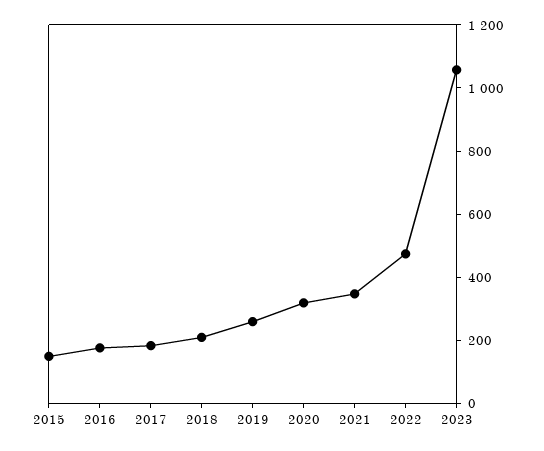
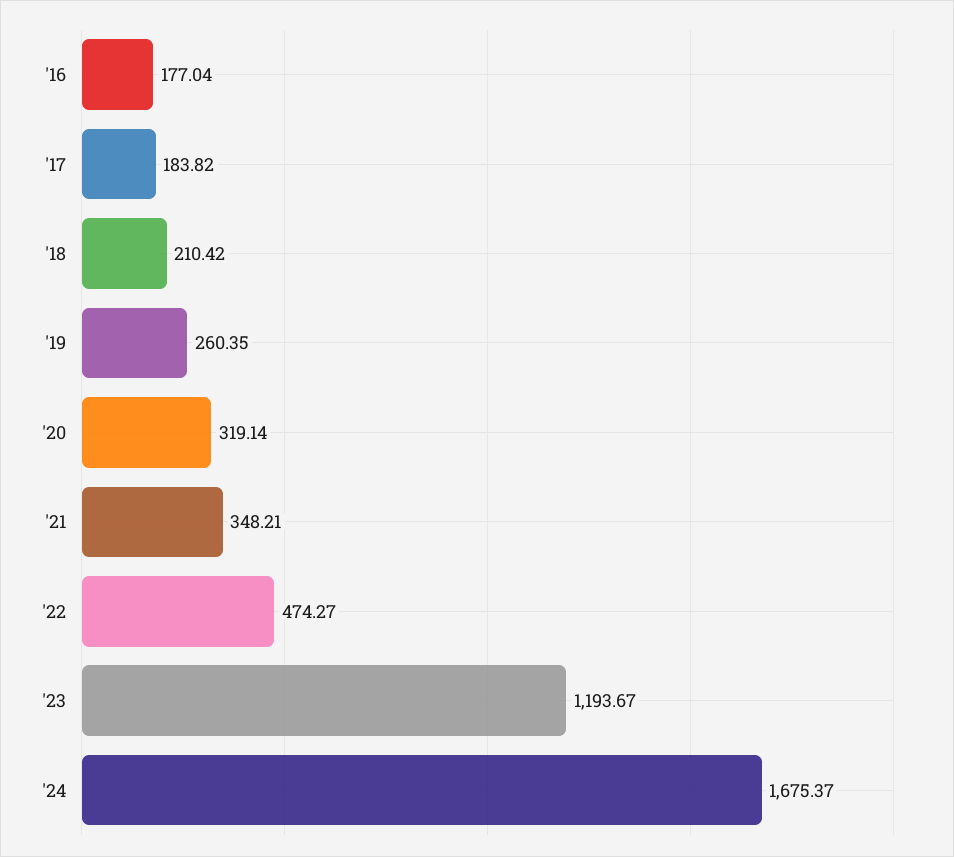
2015: 150 -> none
2023: 1050 -> 1193.67
'24: none -> 1675.37

